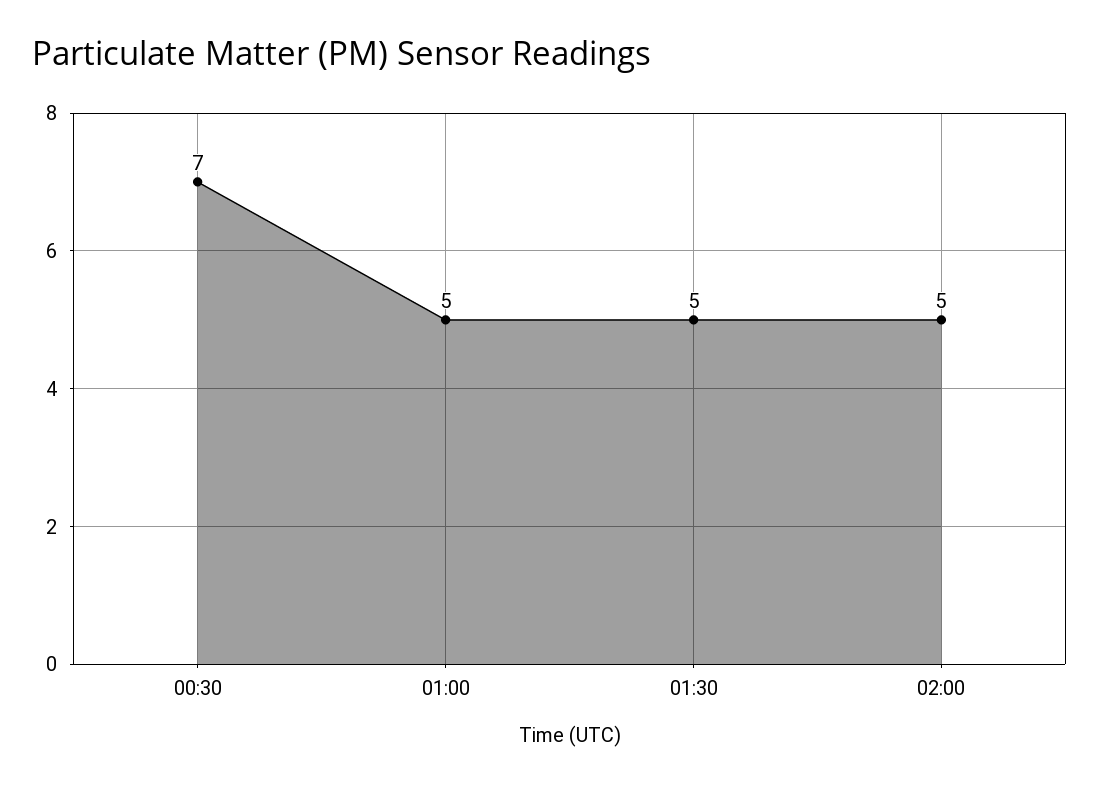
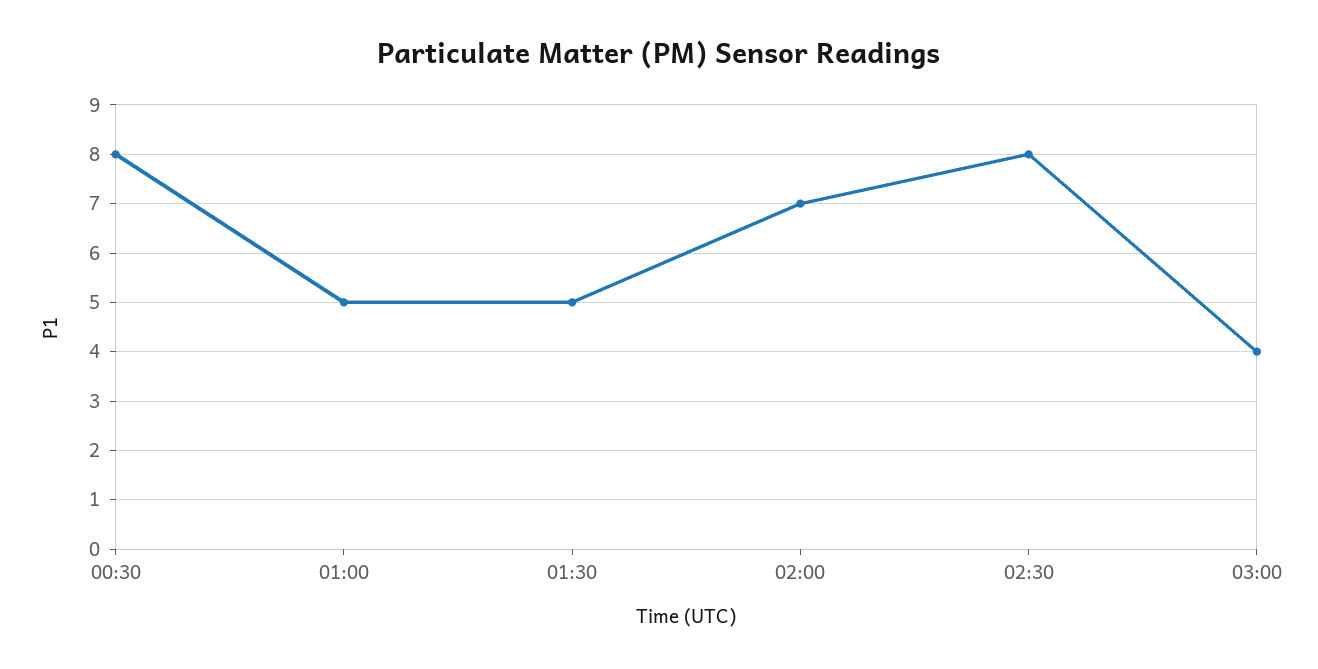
00:30: 7 -> 8
02:00: 5 -> 7
02:30: none -> 8
03:00: none -> 4

